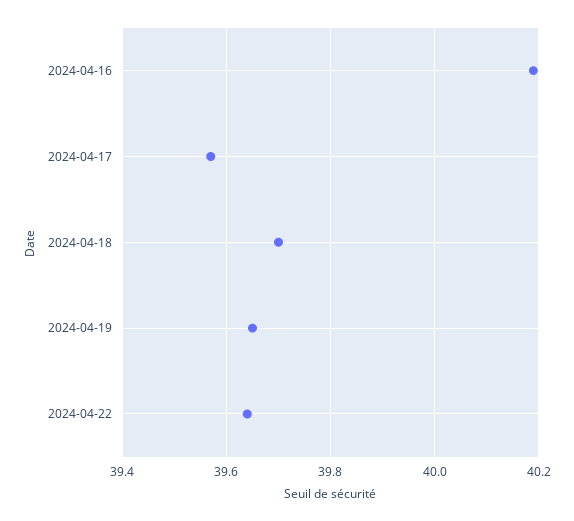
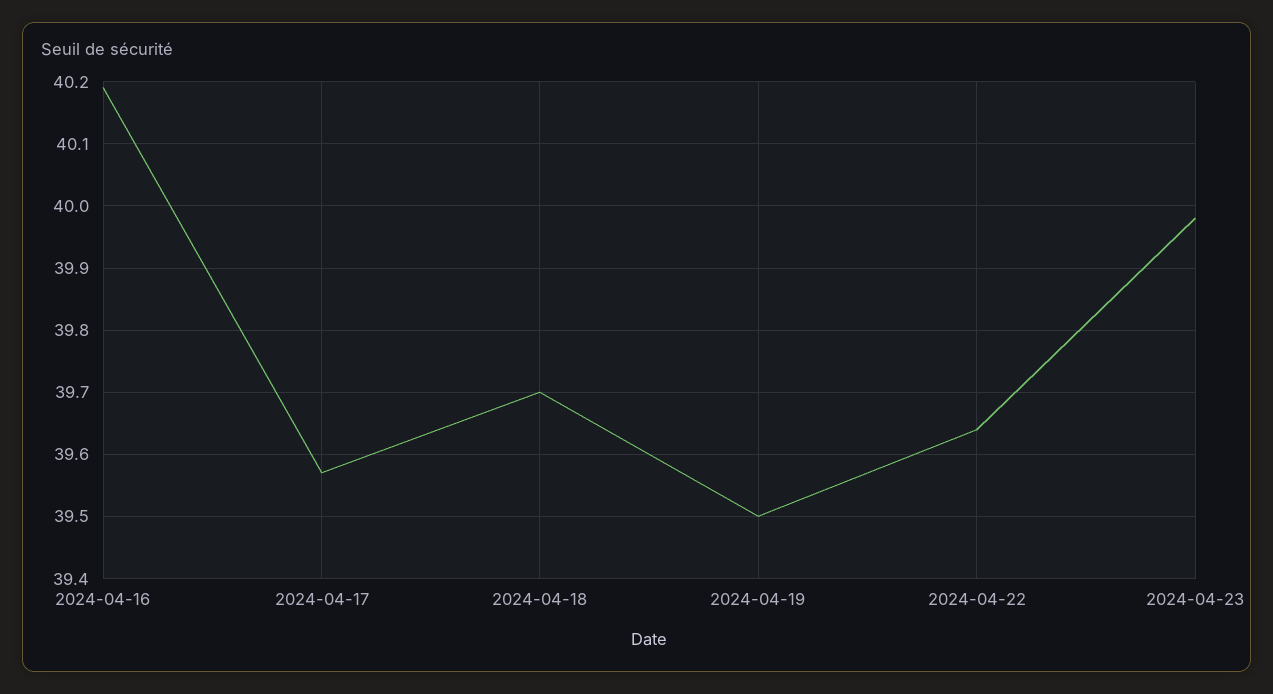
2024-04-19: 39.65 -> 39.5
2024-04-23: none -> 39.98

